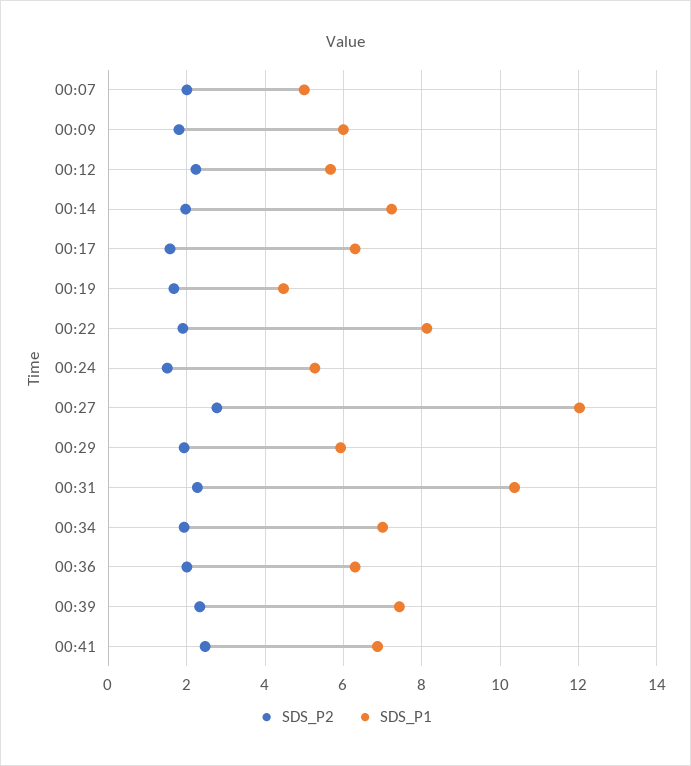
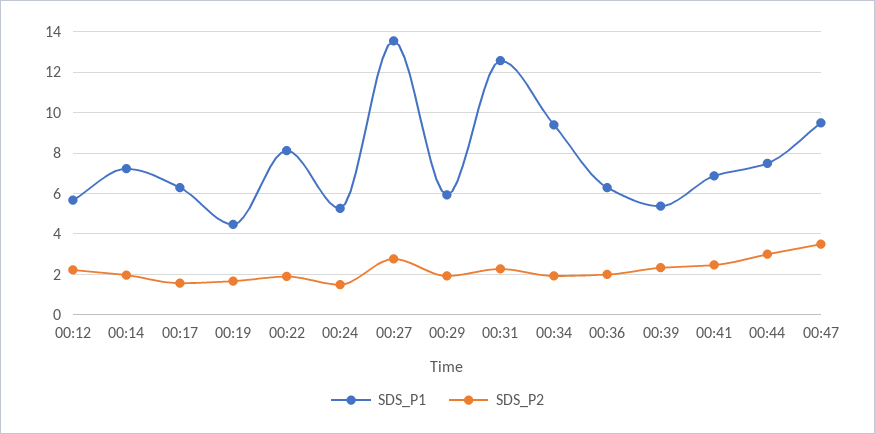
SDS_P2, 00:07: 2 -> none
SDS_P1, 00:07: 5 -> none
SDS_P2, 00:09: 1.8 -> none
SDS_P1, 00:09: 6 -> none
SDS_P1, 00:27: 12 -> 13.5
SDS_P1, 00:31: 10.4 -> 12.5
SDS_P1, 00:34: 7 -> 9.5
SDS_P1, 00:39: 7.4 -> 5.5
SDS_P1, 00:44: none -> 7.5
SDS_P2, 00:44: none -> 3
SDS_P1, 00:47: none -> 9.5
SDS_P2, 00:47: none -> 3.5

